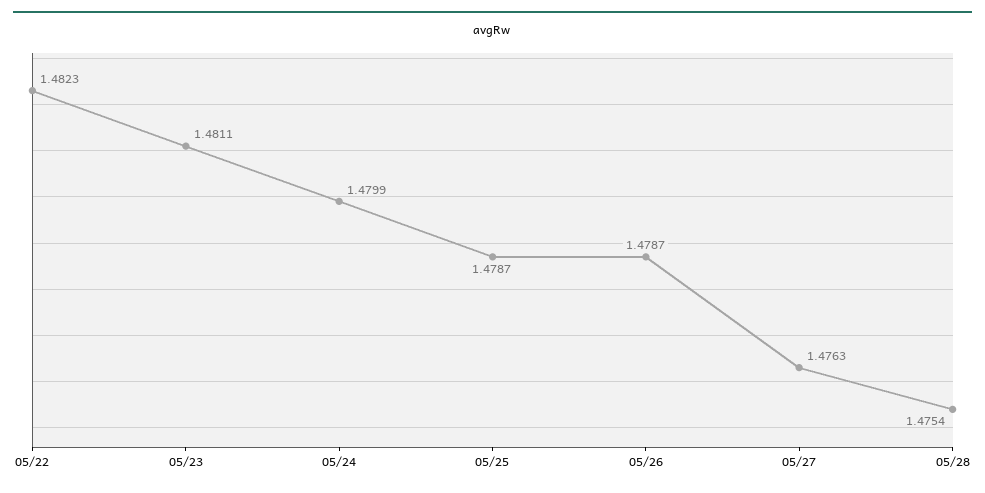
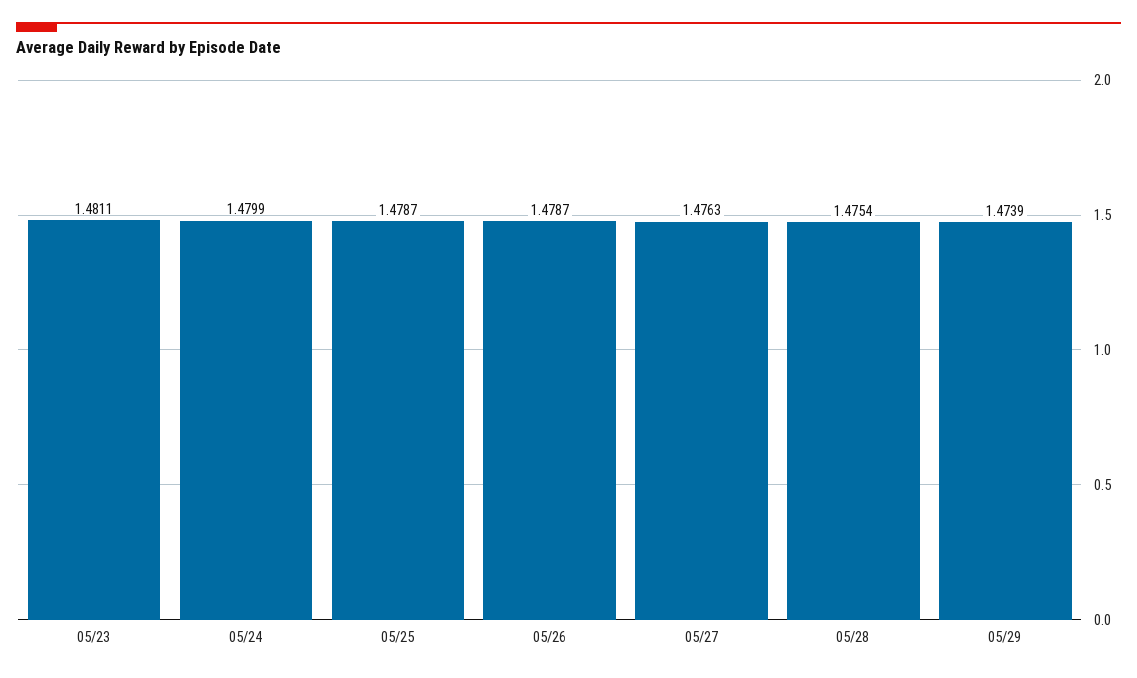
05/22: 1.4823 -> none
05/29: none -> 1.4739

